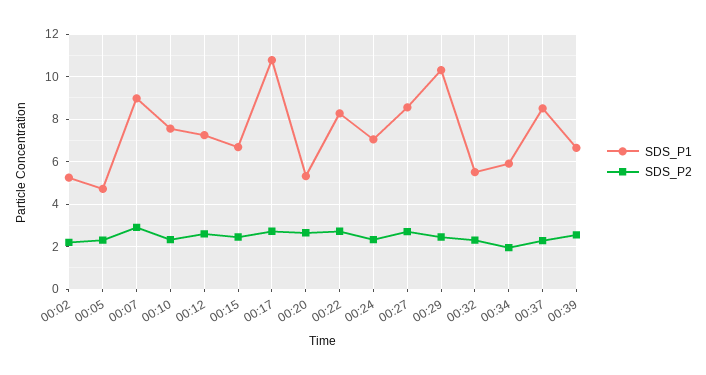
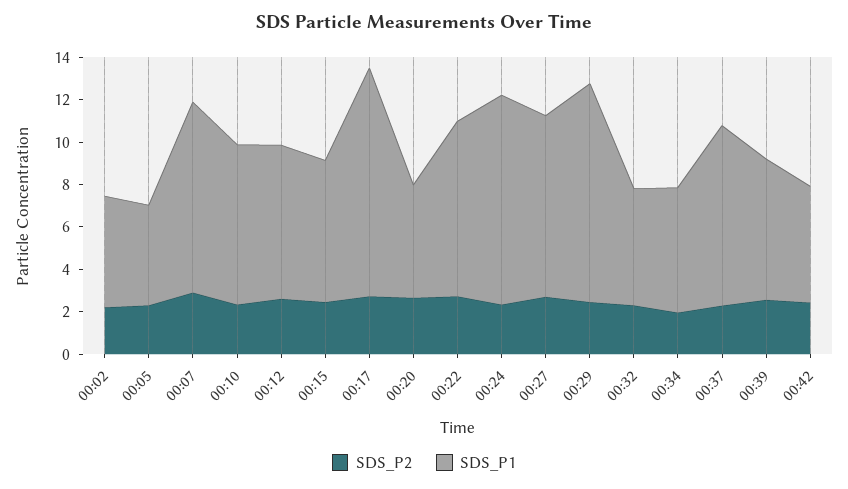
SDS_P1, 00:24: 7 -> 10
SDS_P2, 00:42: none -> 2.5
SDS_P1, 00:42: none -> 5.5

